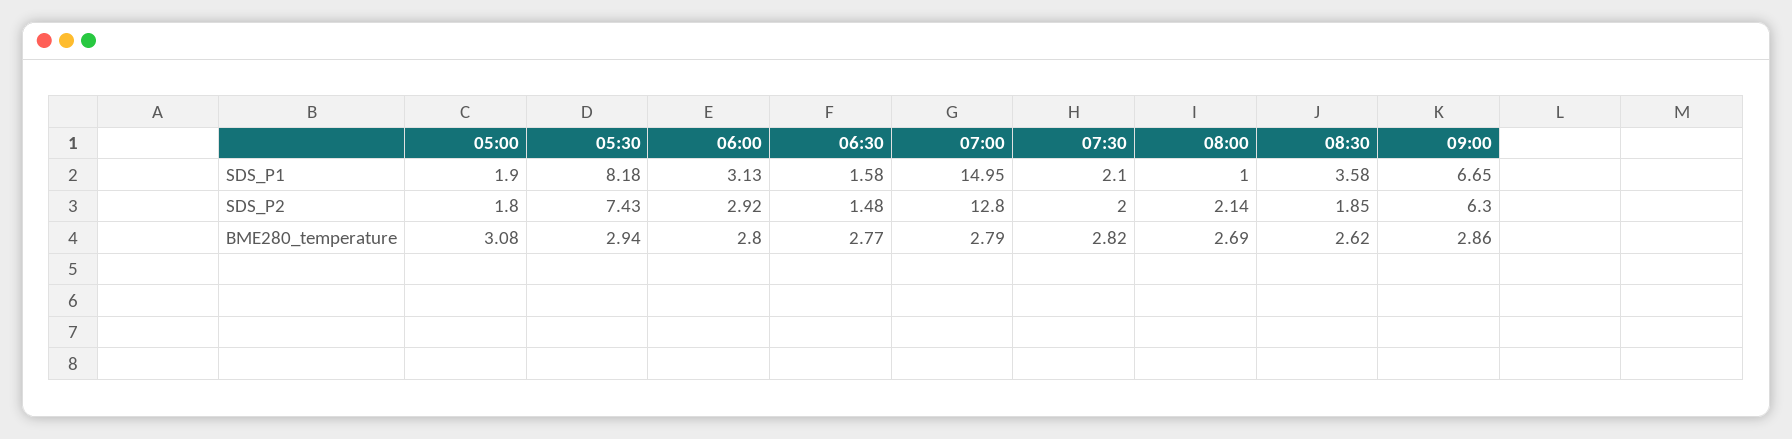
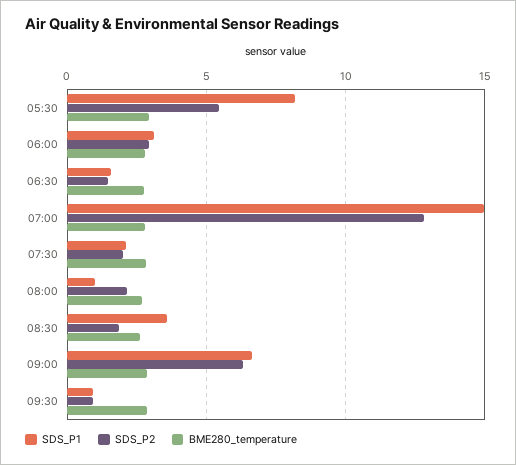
SDS_P1, 05:00: 1.9 -> none
SDS_P2, 05:00: 1.8 -> none
SDS_P2, 05:30: 7.43 -> 5.5
BME280_temperature, 05:00: 3.08 -> none
SDS_P1, 09:30: none -> 1
SDS_P2, 09:30: none -> 1
BME280_temperature, 09:30: none -> 3

